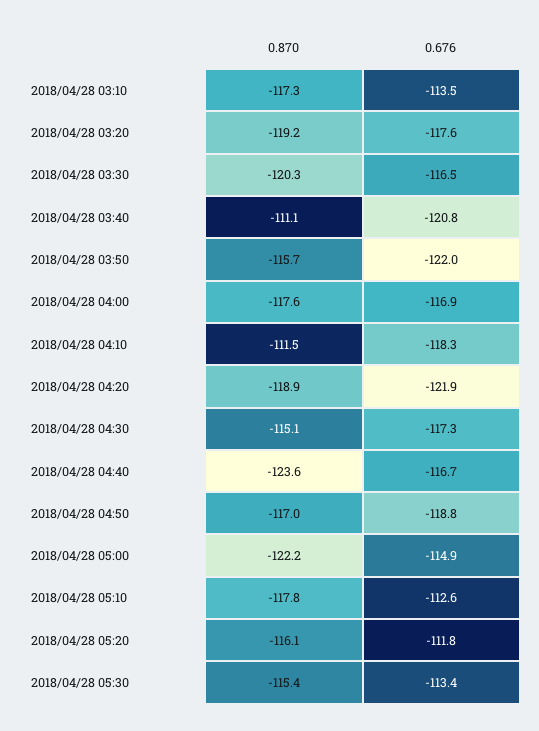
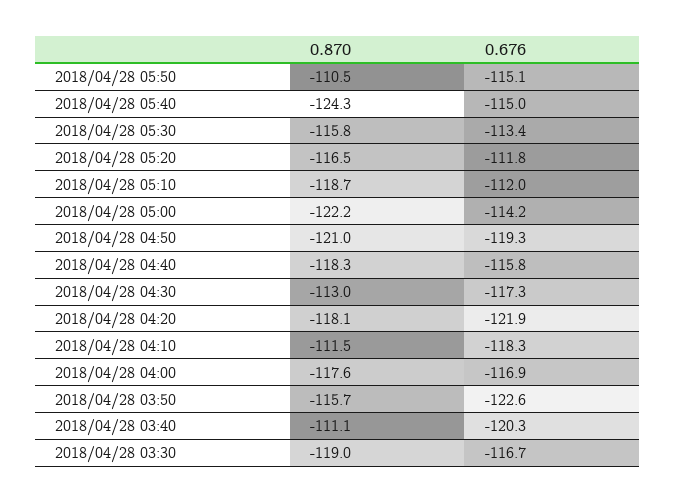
0.870, 2018/04/28 03:10: -117.3 -> none
0.676, 2018/04/28 03:10: -113.5 -> none
0.870, 2018/04/28 03:20: -119.2 -> none
0.676, 2018/04/28 03:20: -117.6 -> none
0.870, 2018/04/28 03:30: -120.3 -> -119
0.676, 2018/04/28 03:30: -116.5 -> -116.7
0.676, 2018/04/28 03:40: -120.8 -> -120.3
0.676, 2018/04/28 03:50: -122 -> -122.6
0.870, 2018/04/28 04:20: -118.9 -> -118.1
0.870, 2018/04/28 04:30: -115.1 -> -113
0.870, 2018/04/28 04:40: -123.6 -> -118.3
0.676, 2018/04/28 04:40: -116.7 -> -115.8
0.870, 2018/04/28 04:50: -117 -> -121
0.676, 2018/04/28 04:50: -118.8 -> -119.3
0.676, 2018/04/28 05:00: -114.9 -> -114.2
0.870, 2018/04/28 05:10: -117.8 -> -118.7
0.676, 2018/04/28 05:10: -112.6 -> -112
0.870, 2018/04/28 05:20: -116.1 -> -116.5
0.870, 2018/04/28 05:30: -115.4 -> -115.8
0.870, 2018/04/28 05:50: none -> -110.5
0.676, 2018/04/28 05:50: none -> -115.1
0.870, 2018/04/28 05:40: none -> -124.3
0.676, 2018/04/28 05:40: none -> -115

